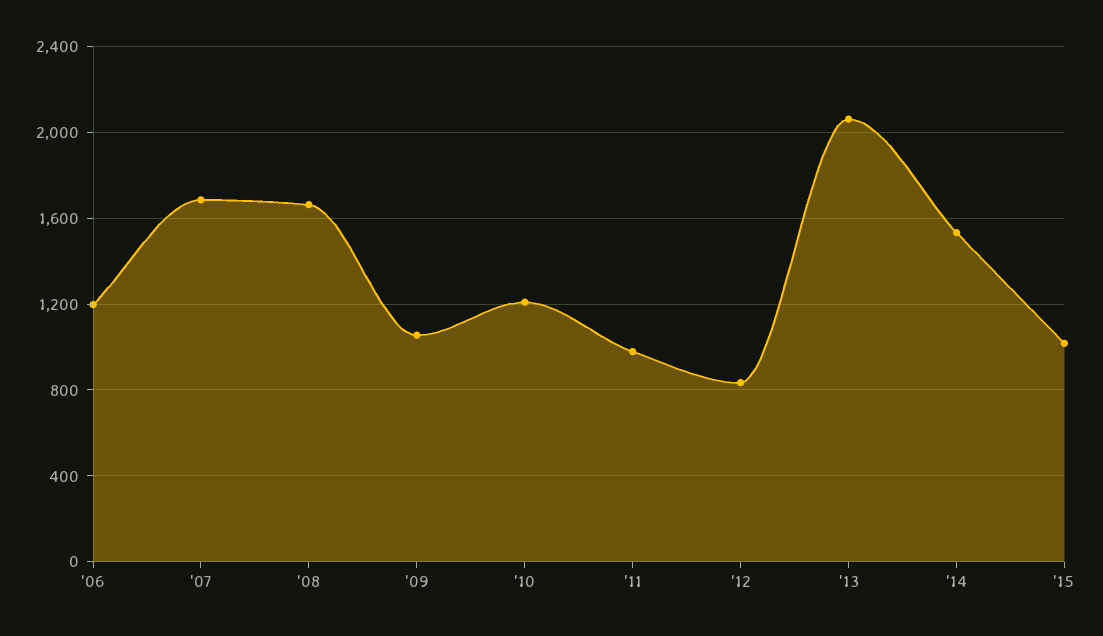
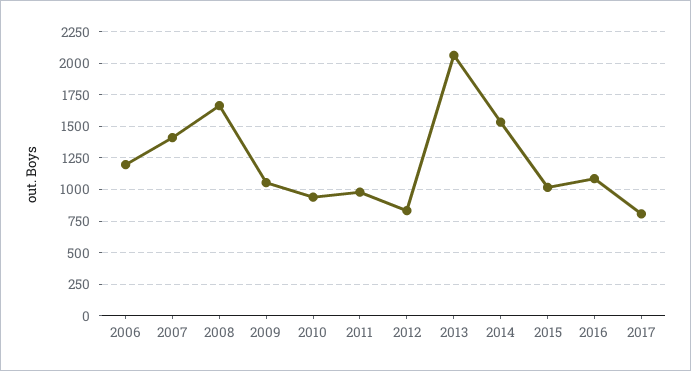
'07: 1700 -> 1400
'10: 1200 -> 950
2016: none -> 1100
2017: none -> 800

